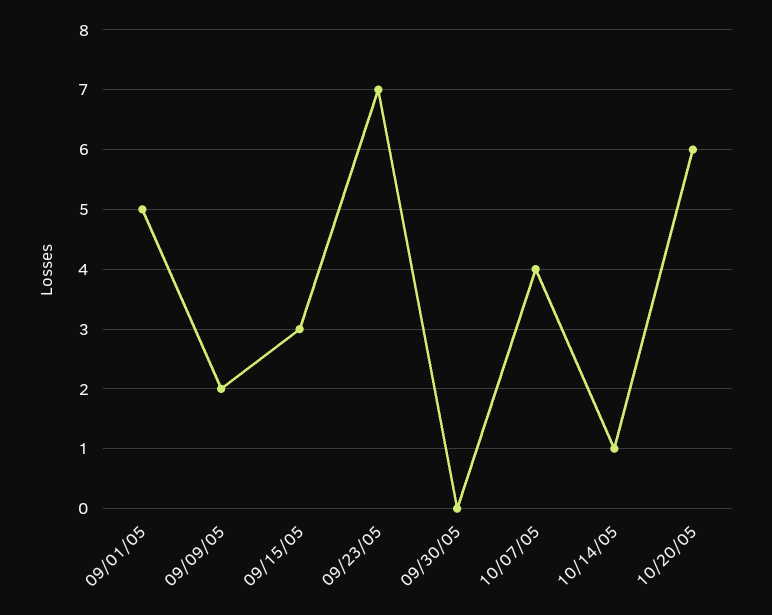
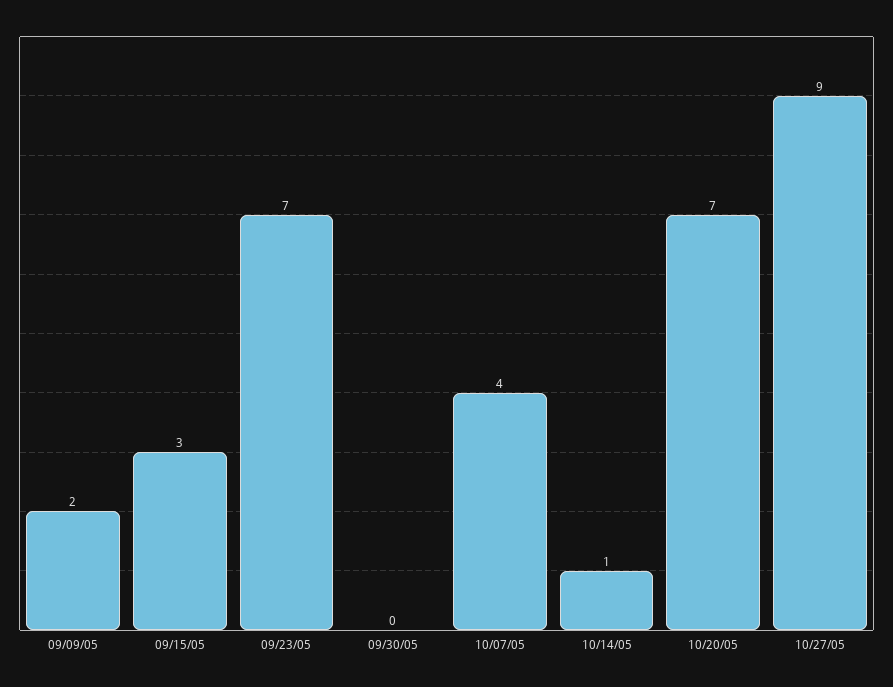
09/01/05: 5 -> none
10/20/05: 6 -> 7
10/27/05: none -> 9

